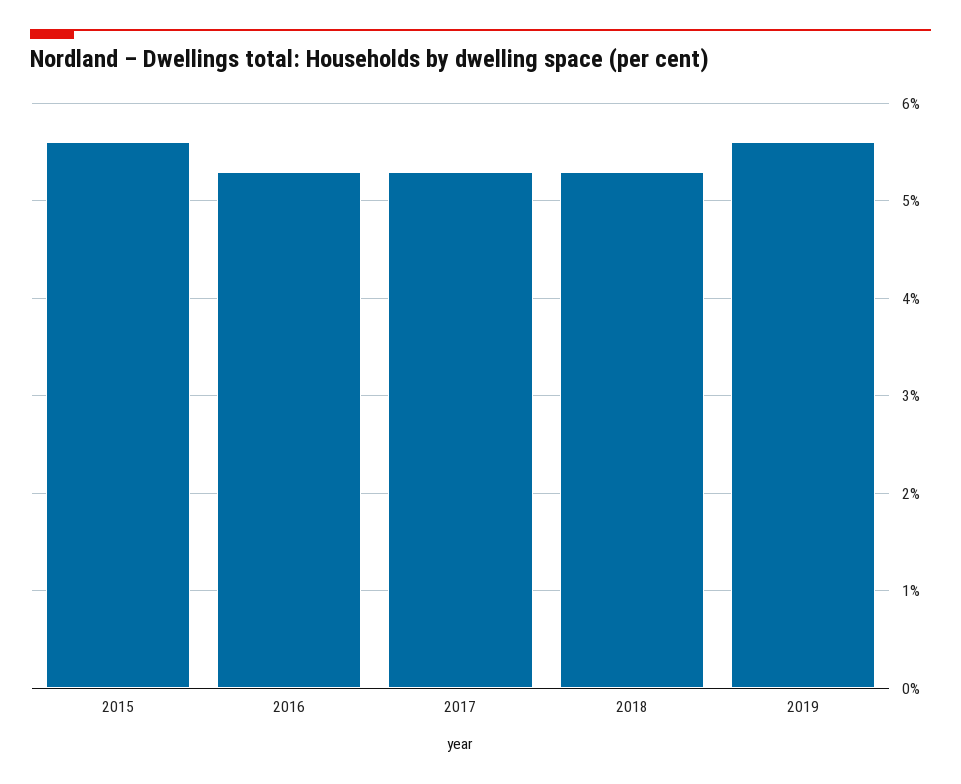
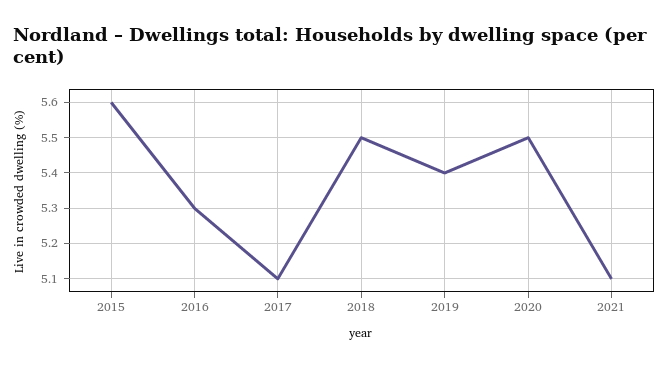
2017: 5.3 -> 5.1
2018: 5.3 -> 5.5
2019: 5.6 -> 5.4
2020: none -> 5.5
2021: none -> 5.1

